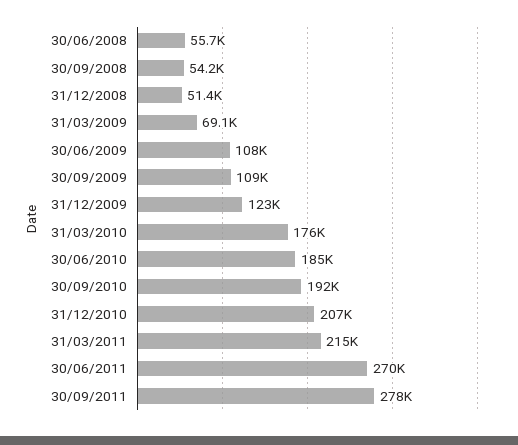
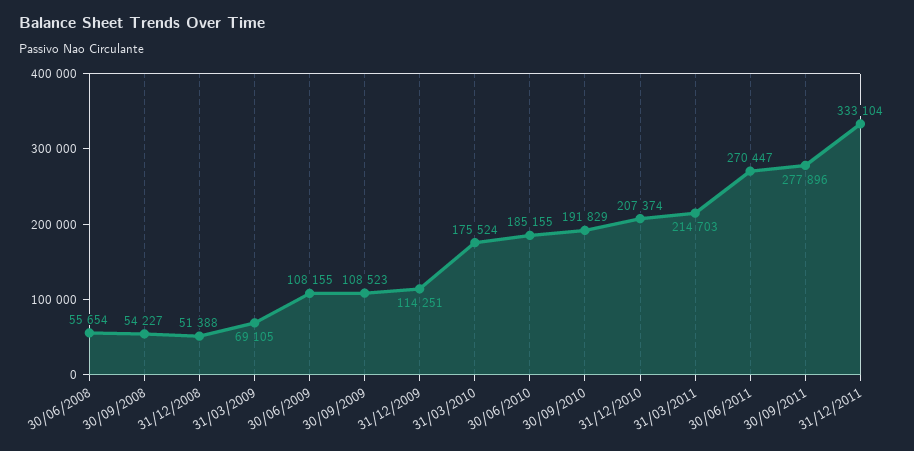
31/12/2009: 123000 -> 114251
31/12/2011: none -> 333104

